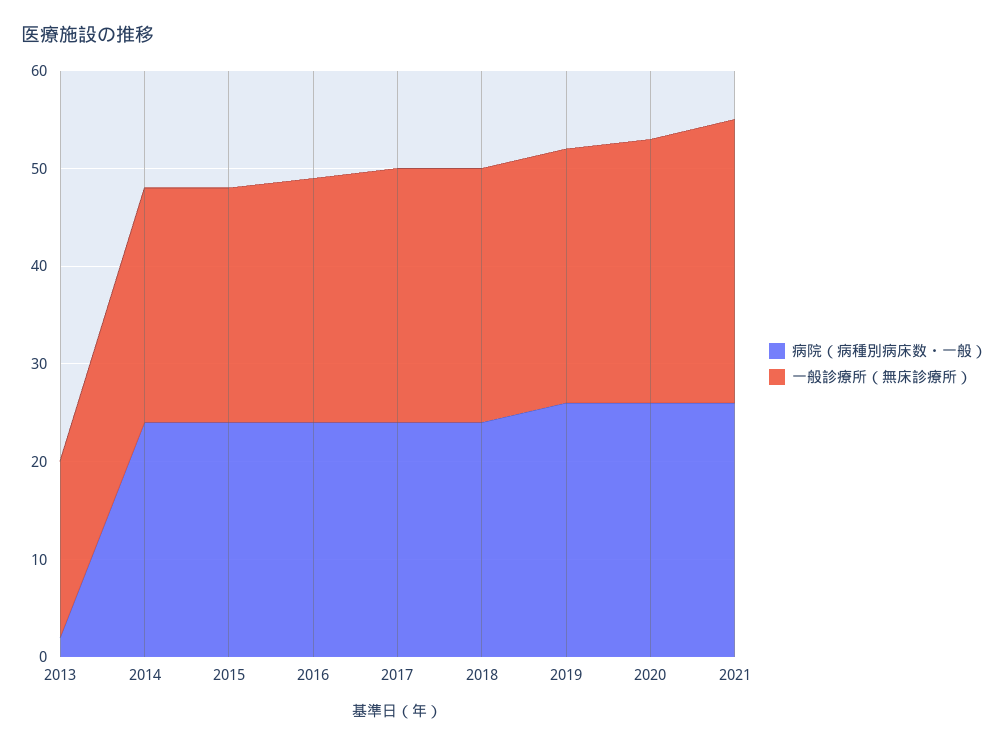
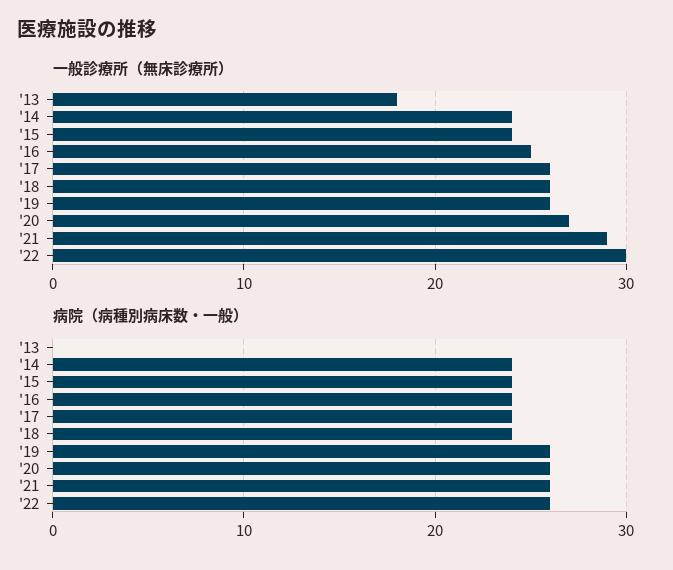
病院（病種別病床数・一般）, 2013: 2 -> 0
一般診療所（無床診療所）, '22: none -> 30
病院（病種別病床数・一般）, '22: none -> 26

